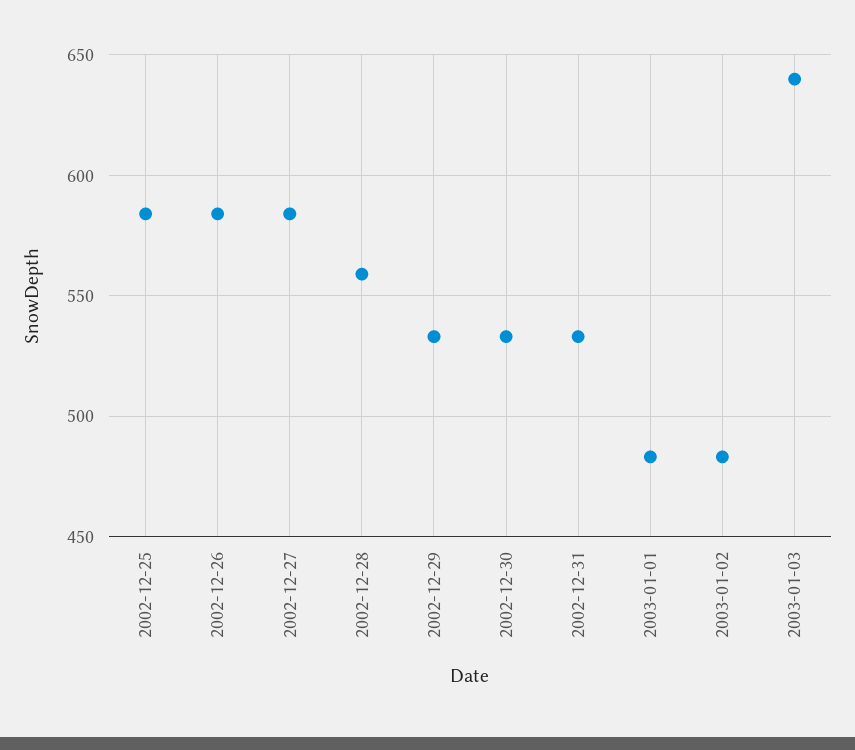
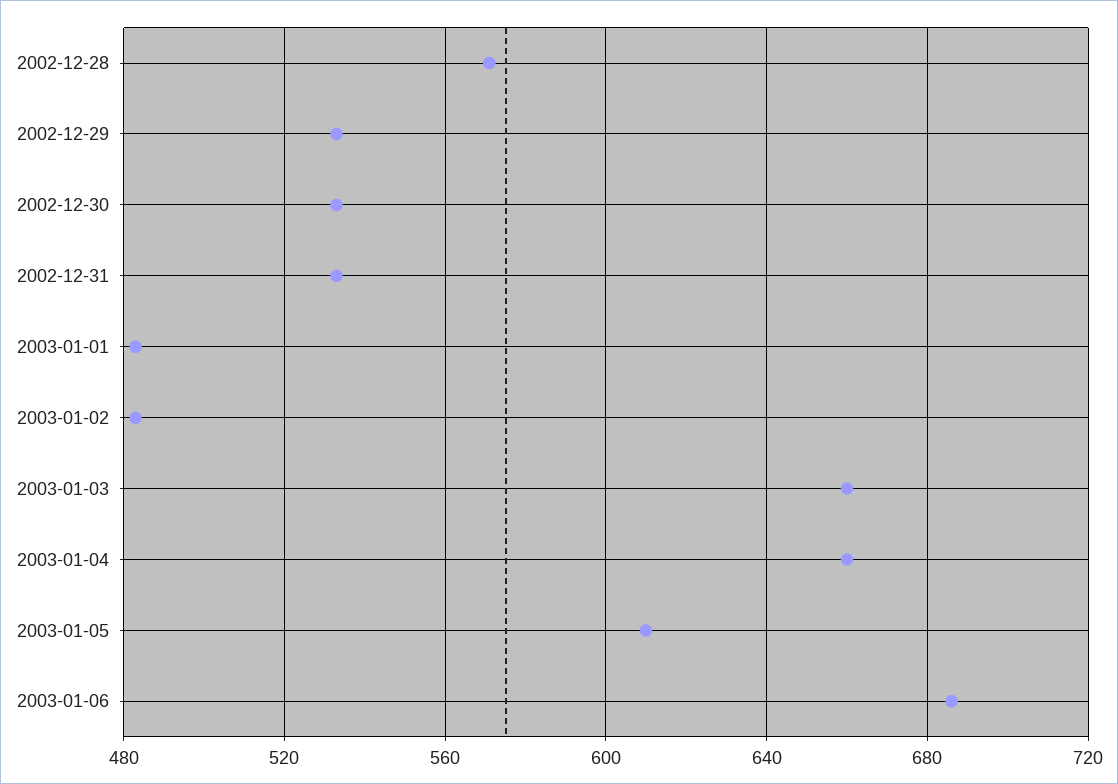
2002-12-25: 585 -> none
2002-12-26: 585 -> none
2002-12-27: 585 -> none
2002-12-28: 560 -> 570
2003-01-03: 640 -> 660
2003-01-04: none -> 660
2003-01-05: none -> 610
2003-01-06: none -> 685

